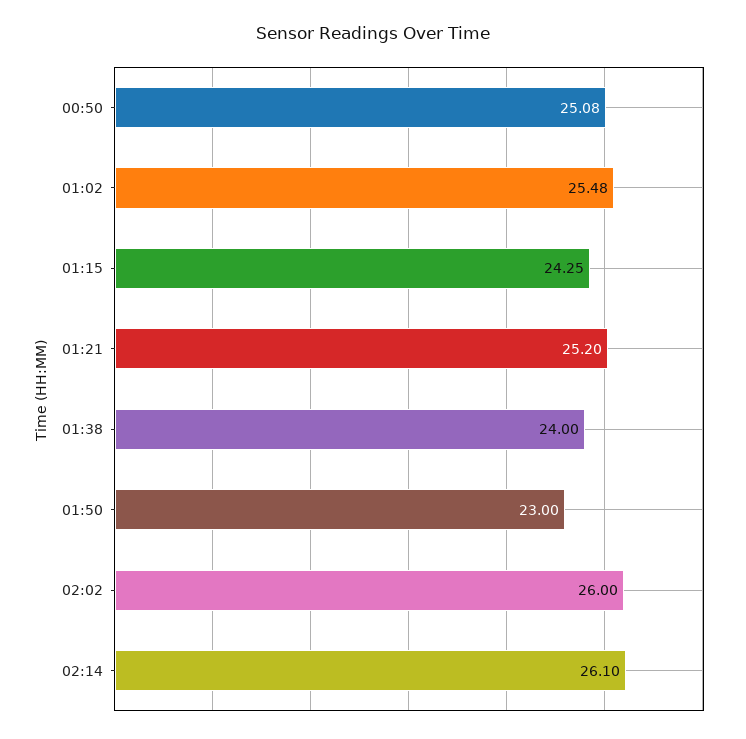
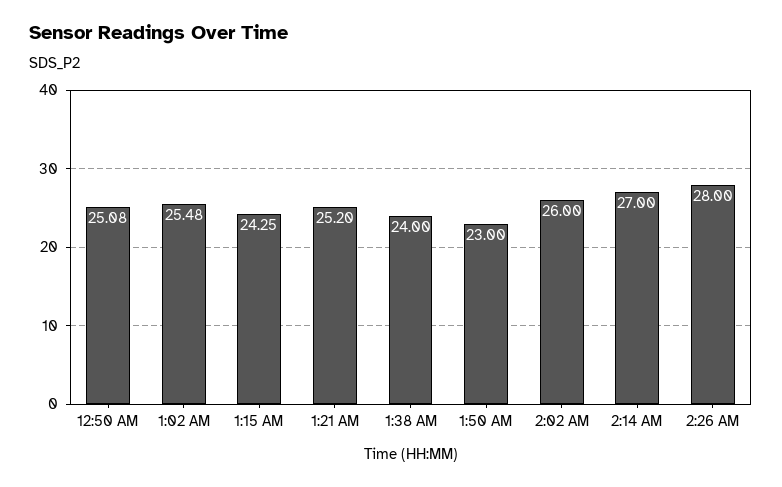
02:14: 26.1 -> 27
2:26 AM: none -> 28

